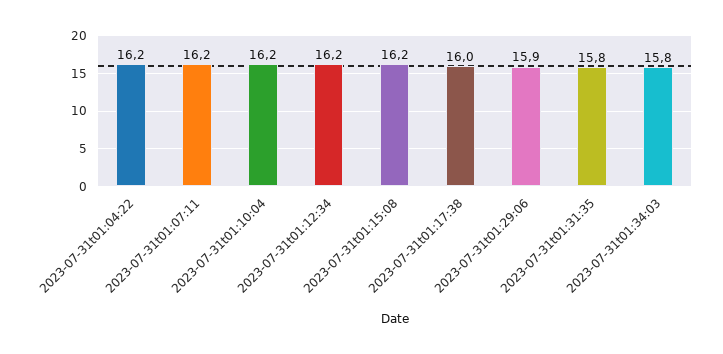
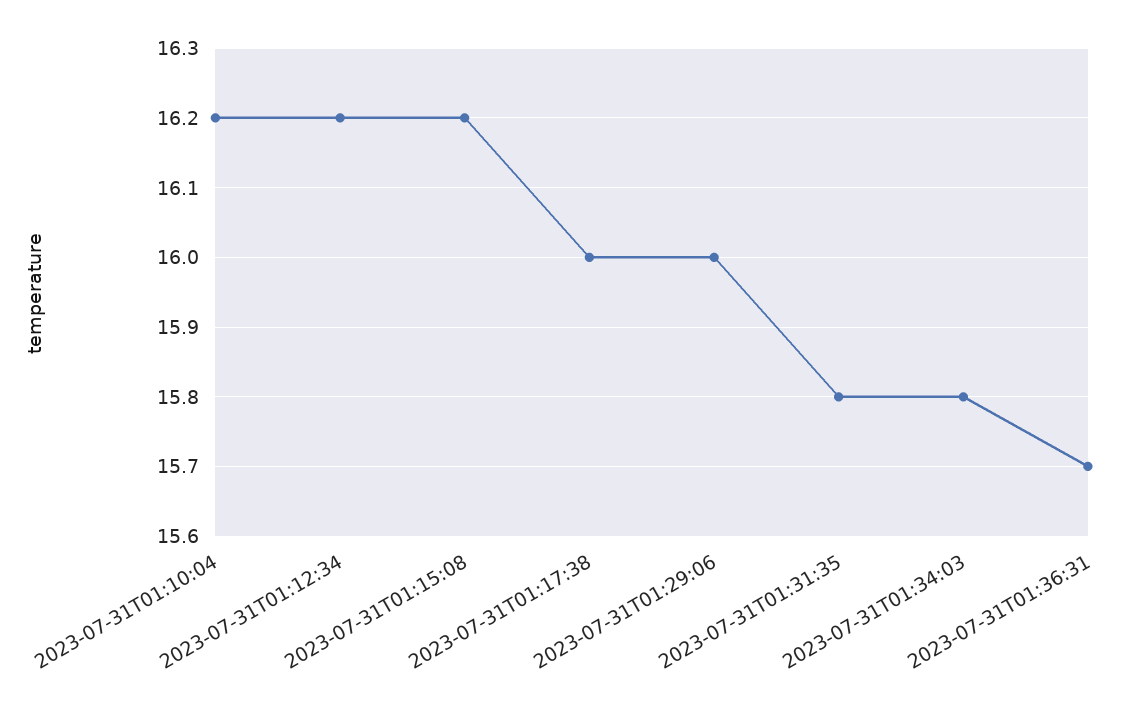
2023-07-31t01:04:22: 16.2 -> none
2023-07-31t01:07:11: 16.2 -> none
2023-07-31t01:29:06: 15.9 -> 16
2023-07-31T01:36:31: none -> 15.7

